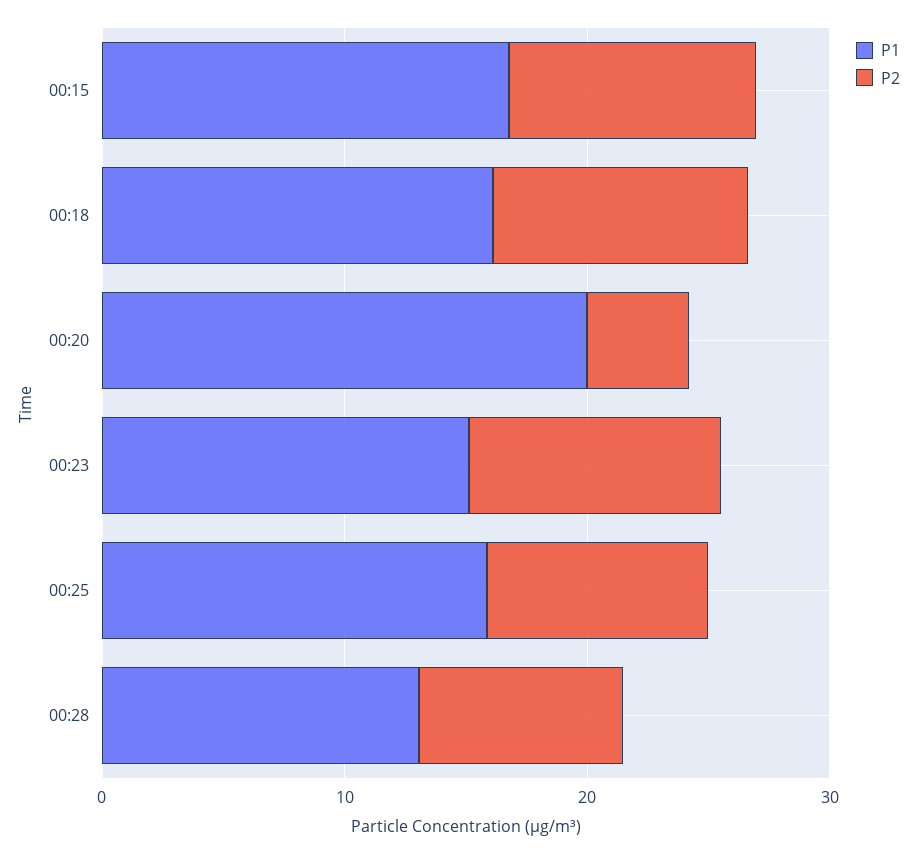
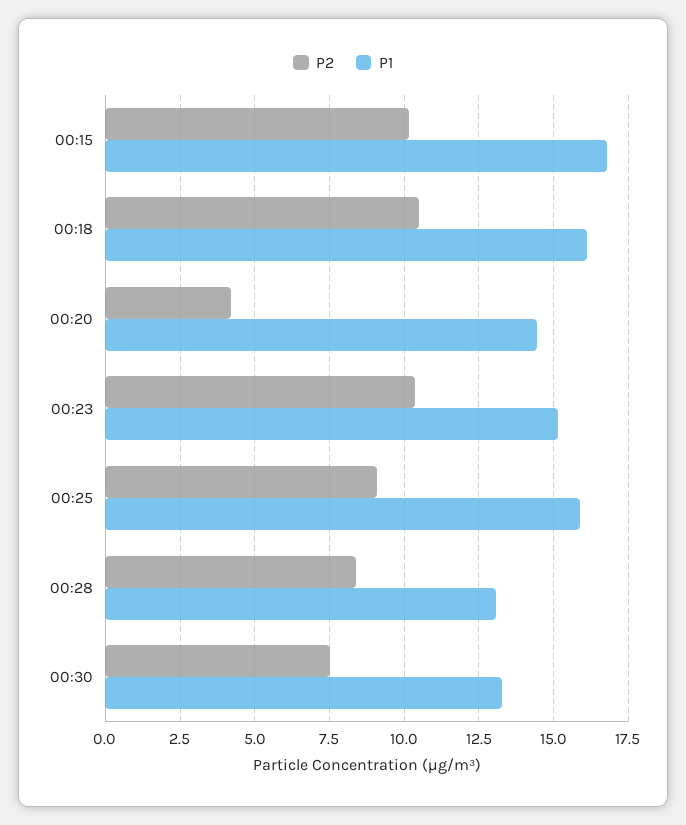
P1, 00:20: 20 -> 14.5
P2, 00:30: none -> 7.5
P1, 00:30: none -> 13.25

